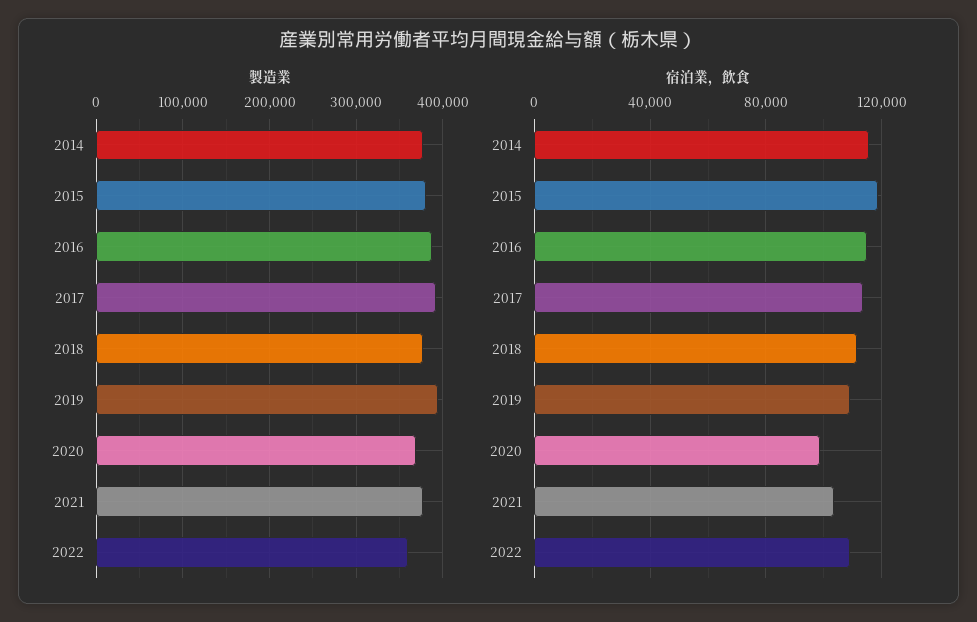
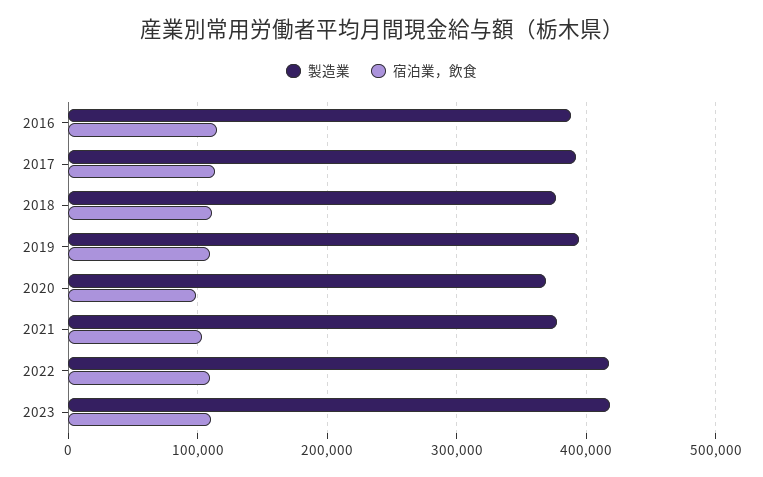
製造業, 2014: 380000 -> none
製造業, 2015: 380000 -> none
製造業, 2022: 360000 -> 420000
宿泊業，飲食, 2014: 115000 -> none
宿泊業，飲食, 2015: 120000 -> none
製造業, 2023: none -> 420000
宿泊業，飲食, 2023: none -> 110000

